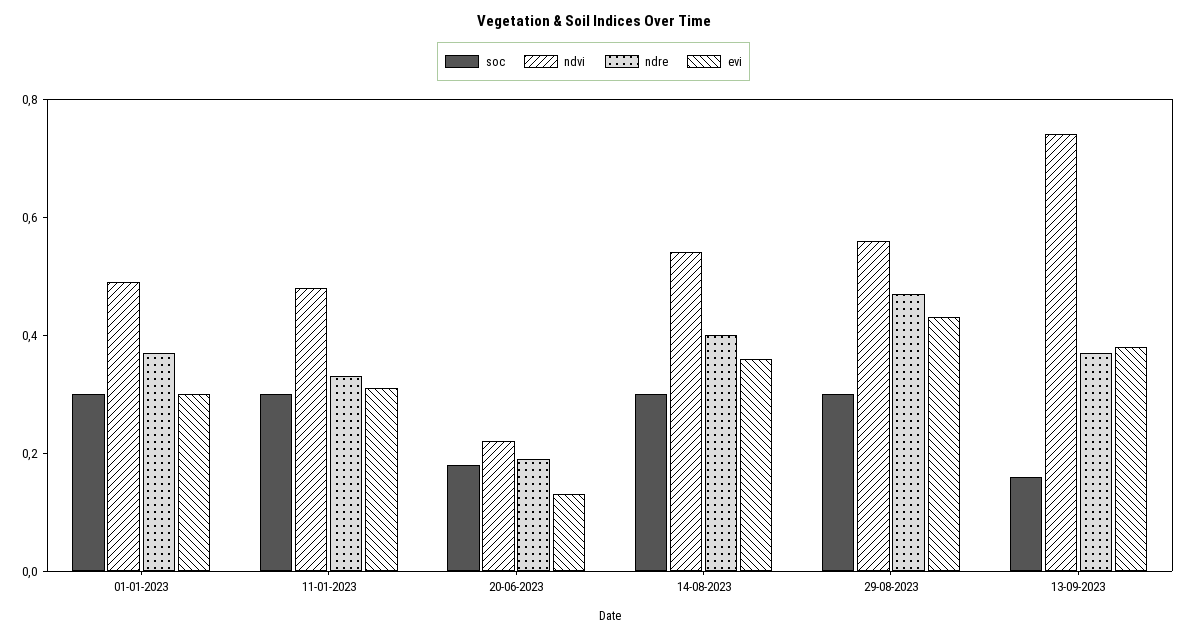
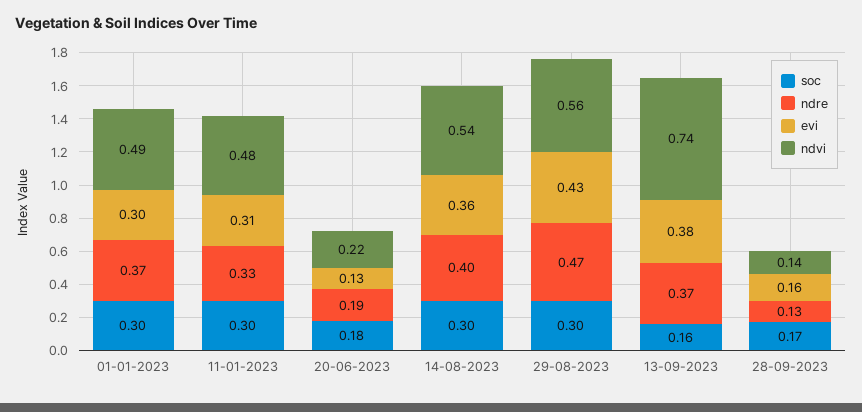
soc, 28-09-2023: none -> 0.17
ndre, 28-09-2023: none -> 0.13
evi, 28-09-2023: none -> 0.16
ndvi, 28-09-2023: none -> 0.14

